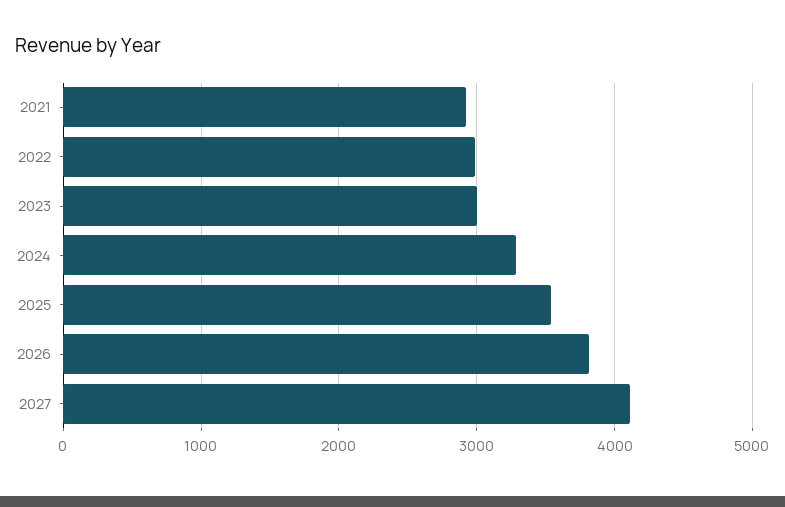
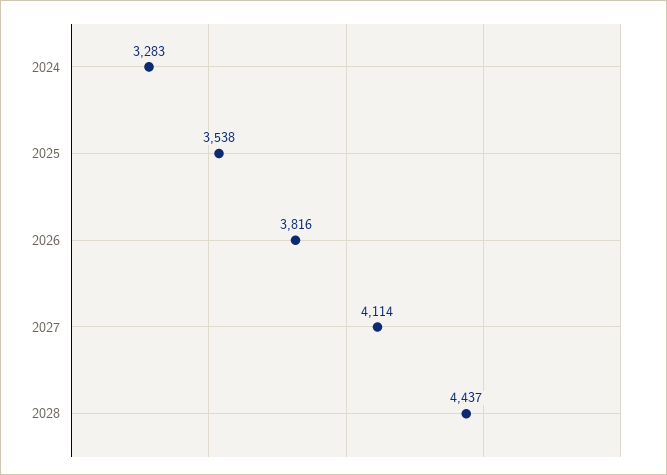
2021: 2900 -> none
2022: 3000 -> none
2023: 3000 -> none
2028: none -> 4437

